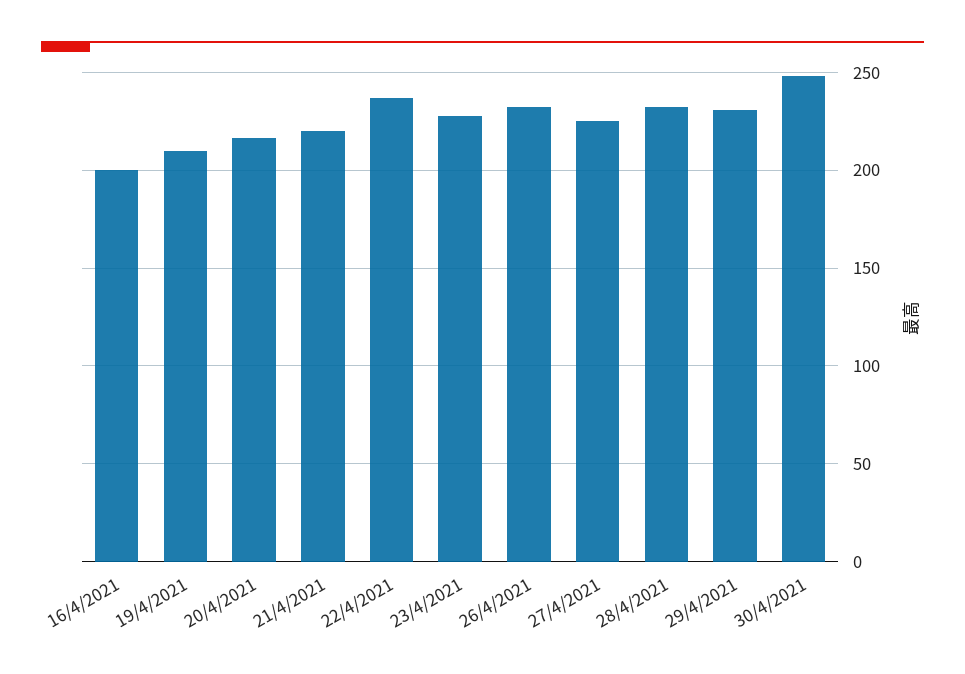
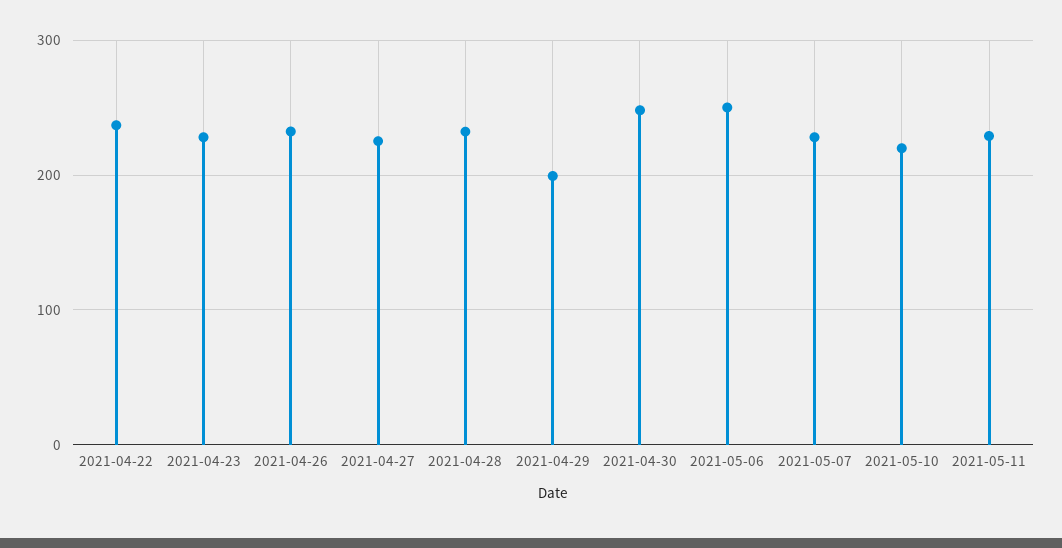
16/4/2021: 200 -> none
19/4/2021: 210 -> none
20/4/2021: 215 -> none
21/4/2021: 220 -> none
29/4/2021: 230 -> 200
2021-05-06: none -> 250
2021-05-07: none -> 230
2021-05-10: none -> 220
2021-05-11: none -> 230

